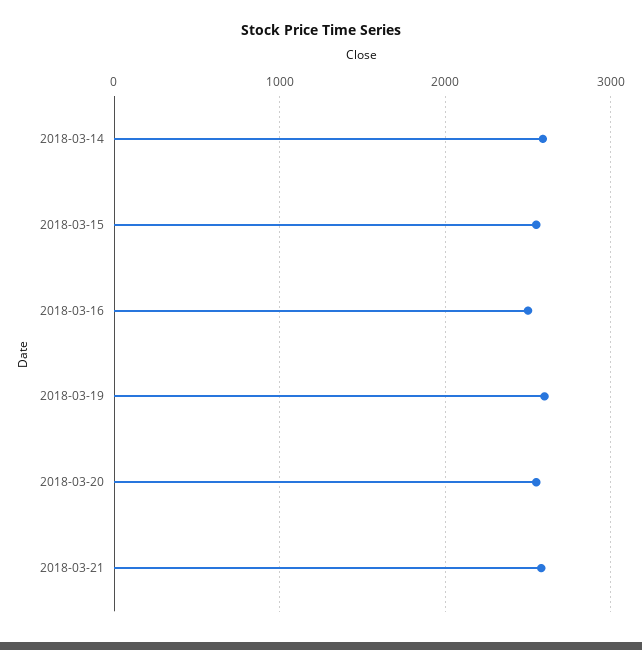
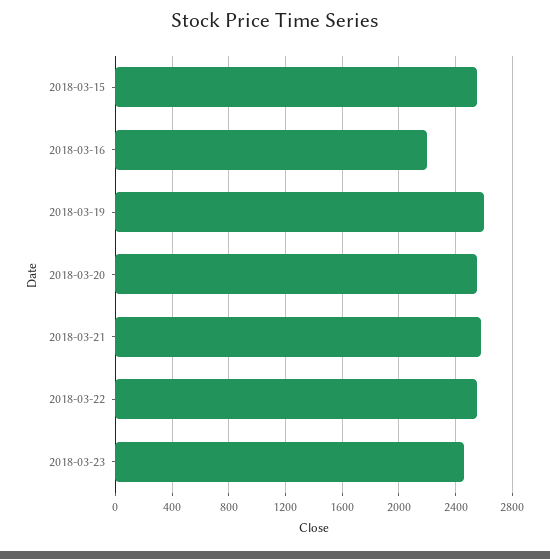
2018-03-14: 2600 -> none
2018-03-16: 2500 -> 2200
2018-03-22: none -> 2550
2018-03-23: none -> 2450

